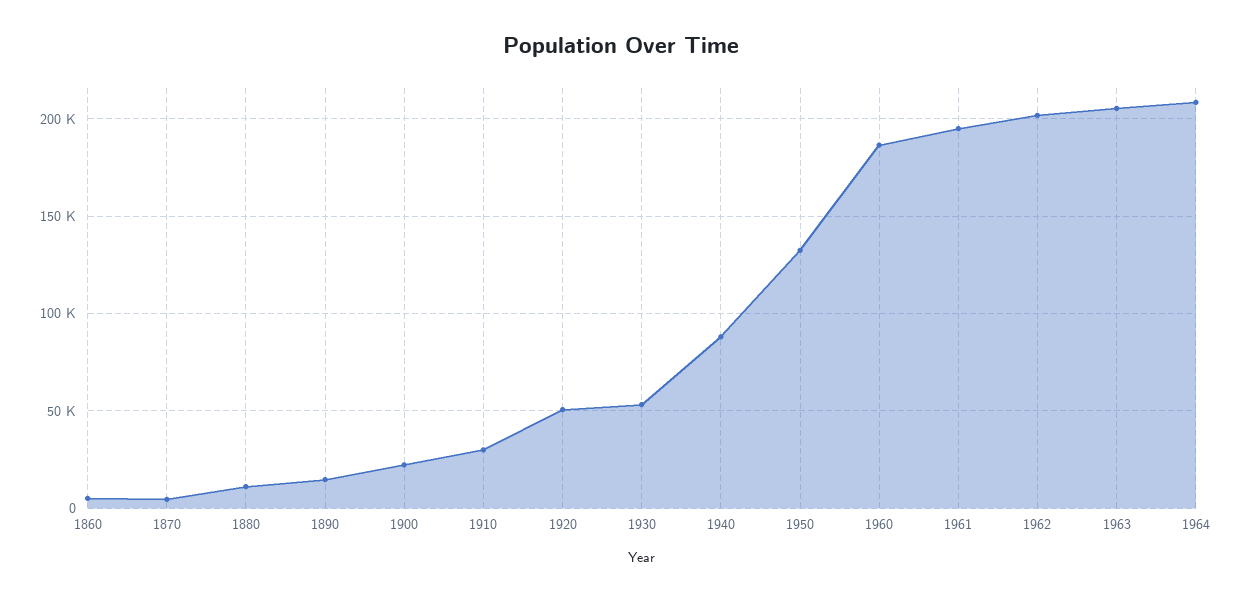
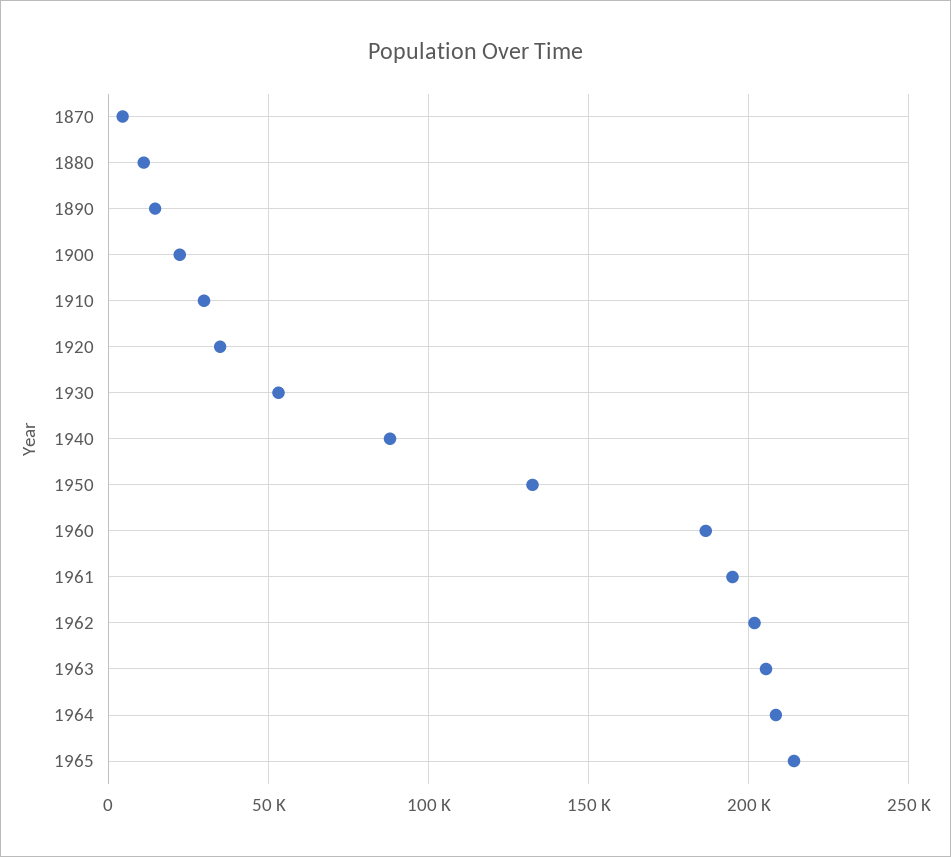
1860: 5000 -> none
1920: 50000 -> 35000
1965: none -> 215000

